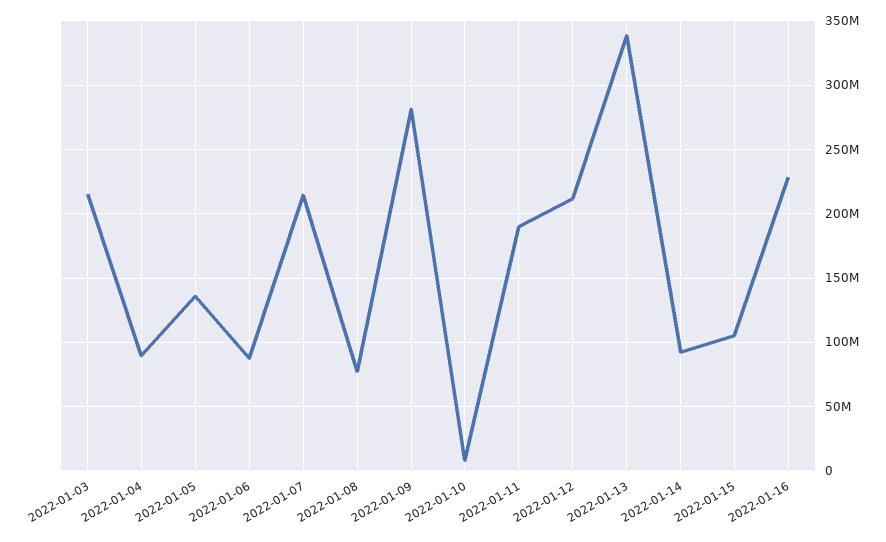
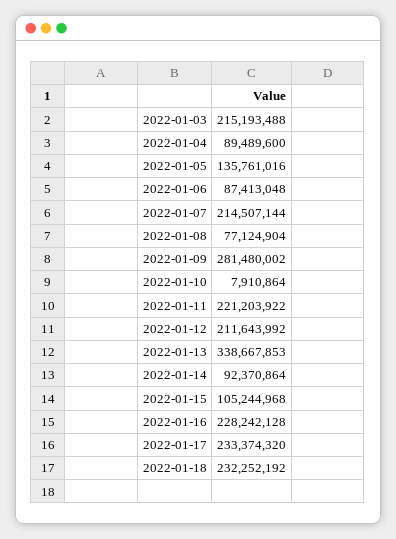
2022-01-11: 190000000 -> 221203922
2022-01-17: none -> 233374320
2022-01-18: none -> 232252192

